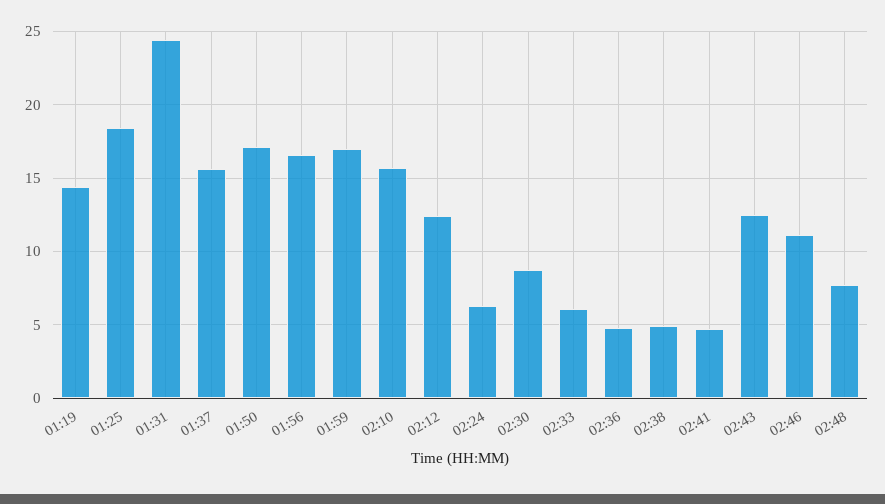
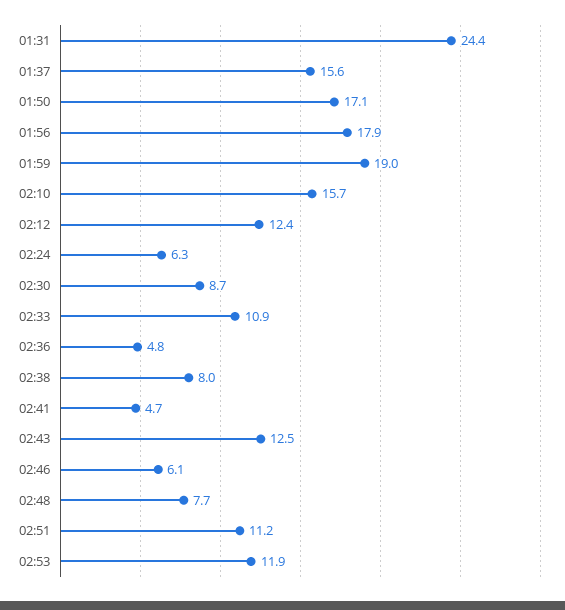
01:19: 14.5 -> none
01:25: 18.5 -> none
01:56: 16.5 -> 17.9
01:59: 17 -> 19
02:33: 6 -> 10.9
02:38: 5 -> 8
02:46: 11 -> 6.1
02:51: none -> 11.2
02:53: none -> 11.9

